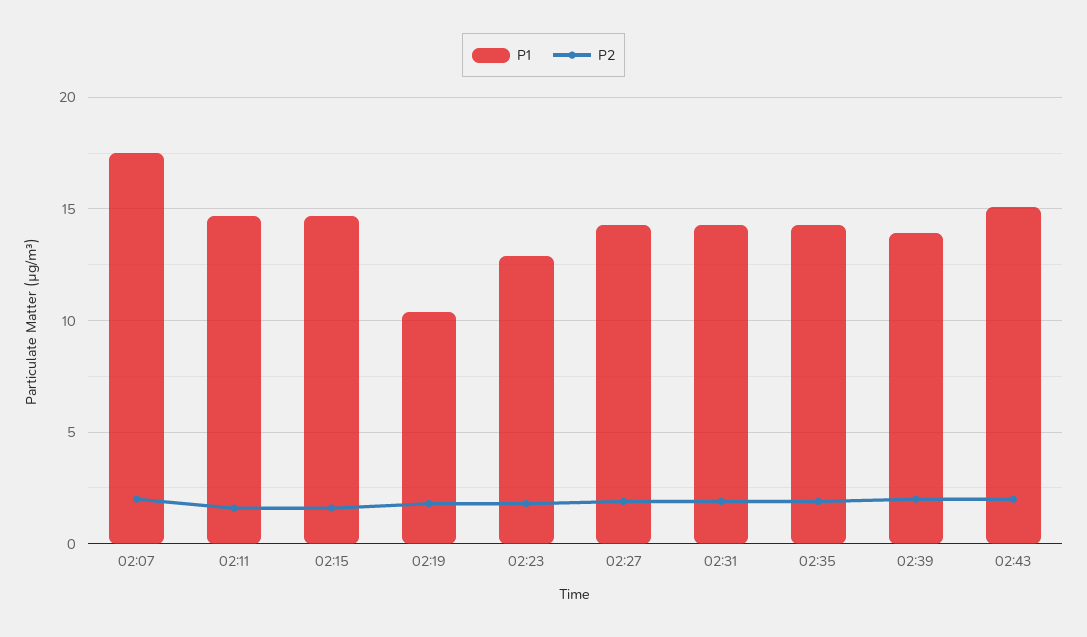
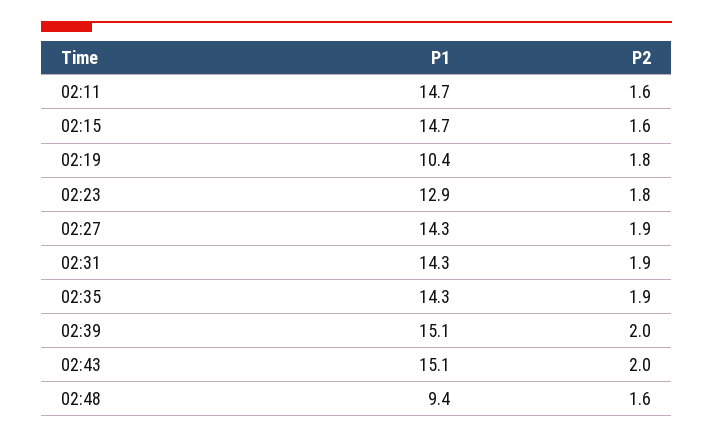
P1, 02:07: 17.5 -> none
P2, 02:07: 2 -> none
P1, 02:39: 14 -> 15.1
P1, 02:48: none -> 9.4
P2, 02:48: none -> 1.6

